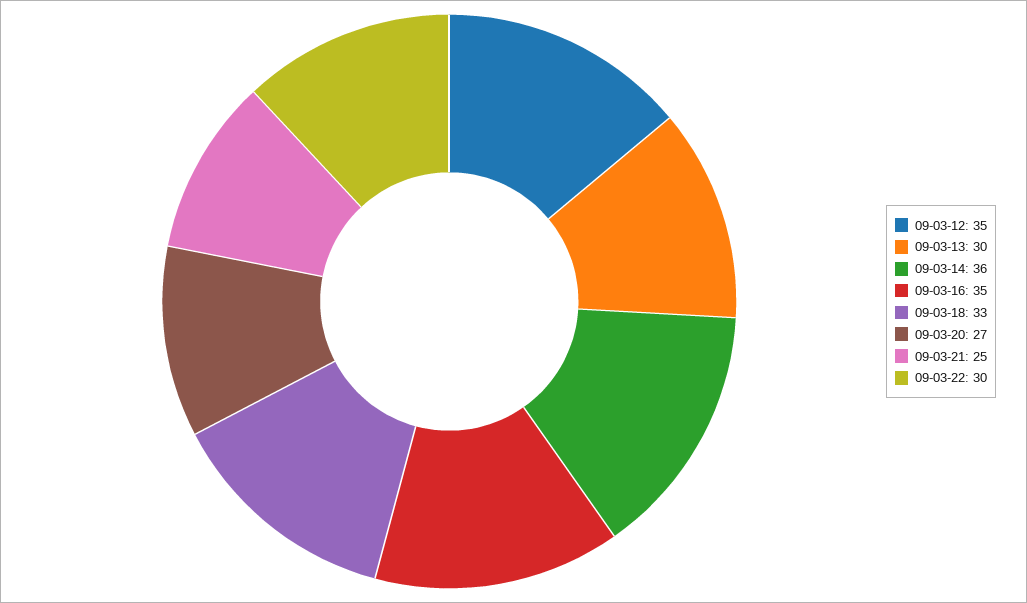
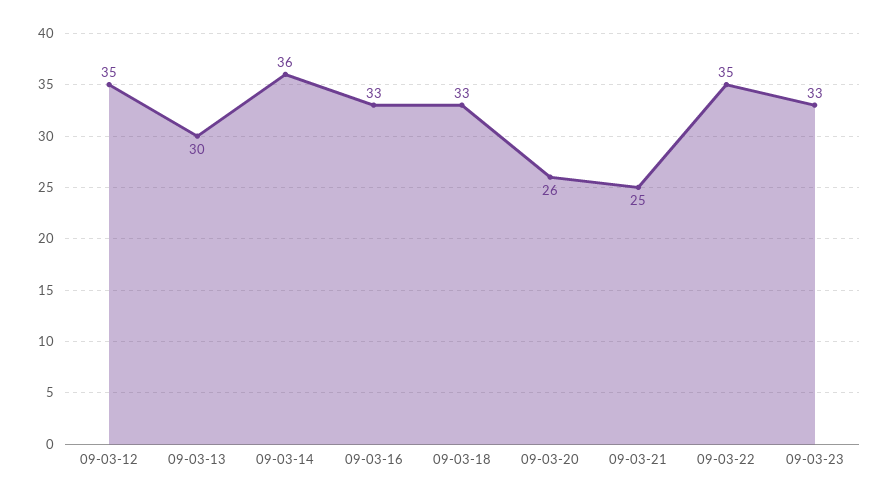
09-03-16: 35 -> 33
09-03-20: 27 -> 26
09-03-22: 30 -> 35
09-03-23: none -> 33

